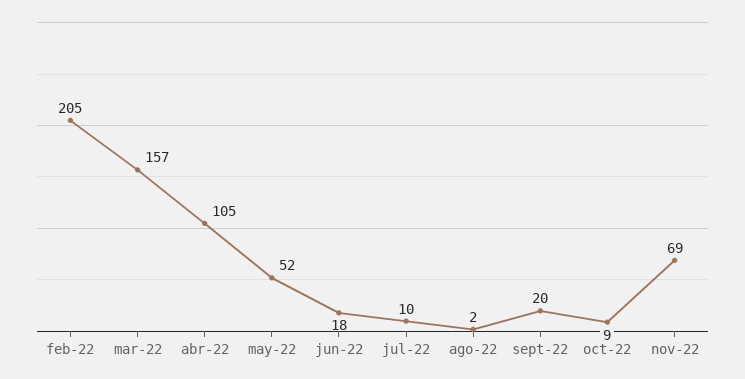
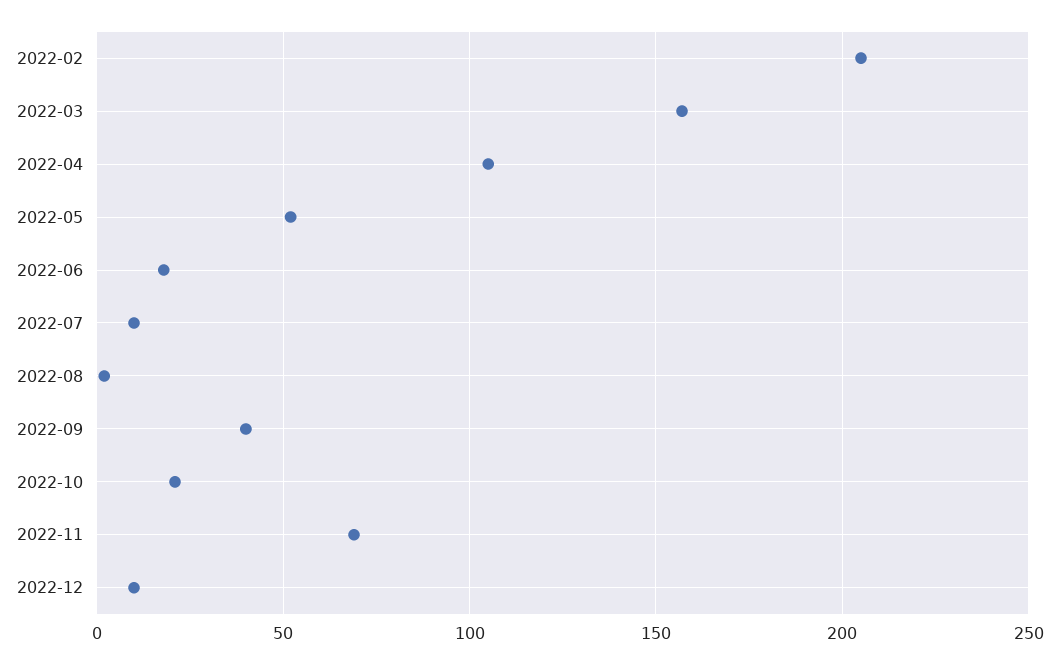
sept-22: 20 -> 40
oct-22: 9 -> 20
2022-12: none -> 10

